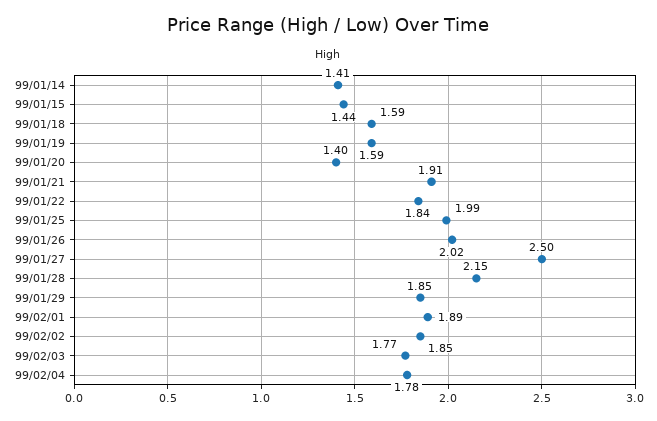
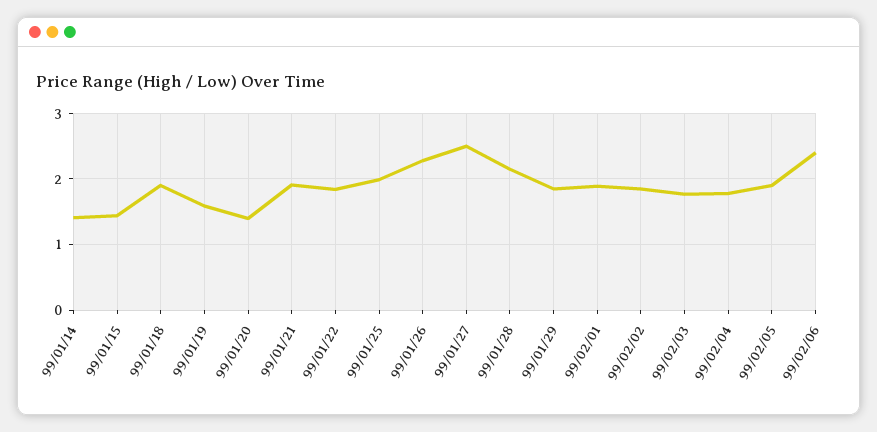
99/01/18: 1.59 -> 1.9
99/01/26: 2.02 -> 2.3
99/02/05: none -> 1.9
99/02/06: none -> 2.4

